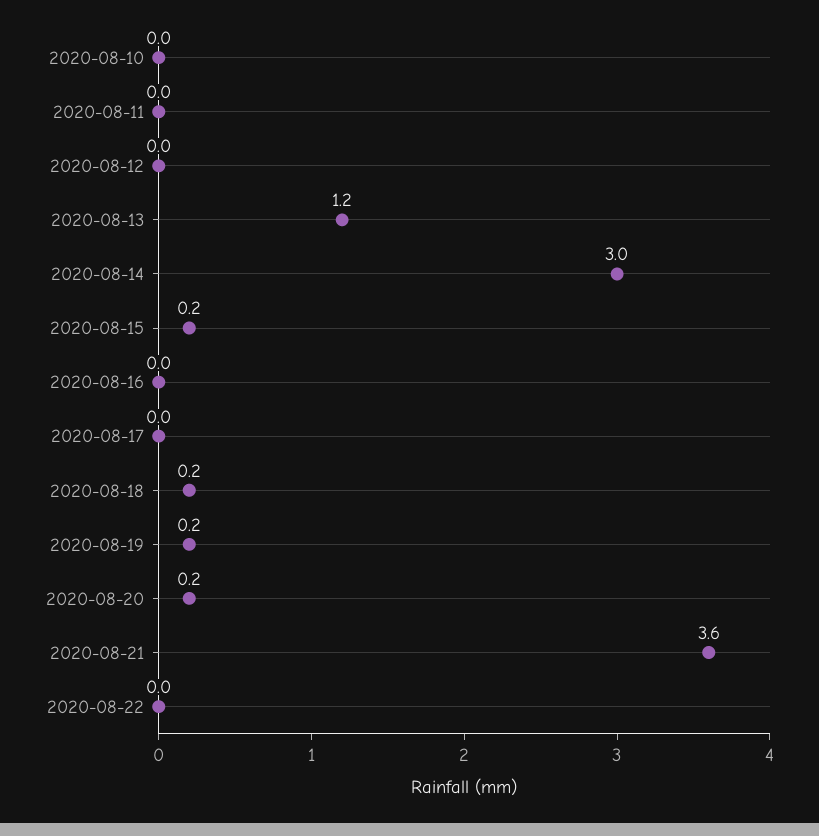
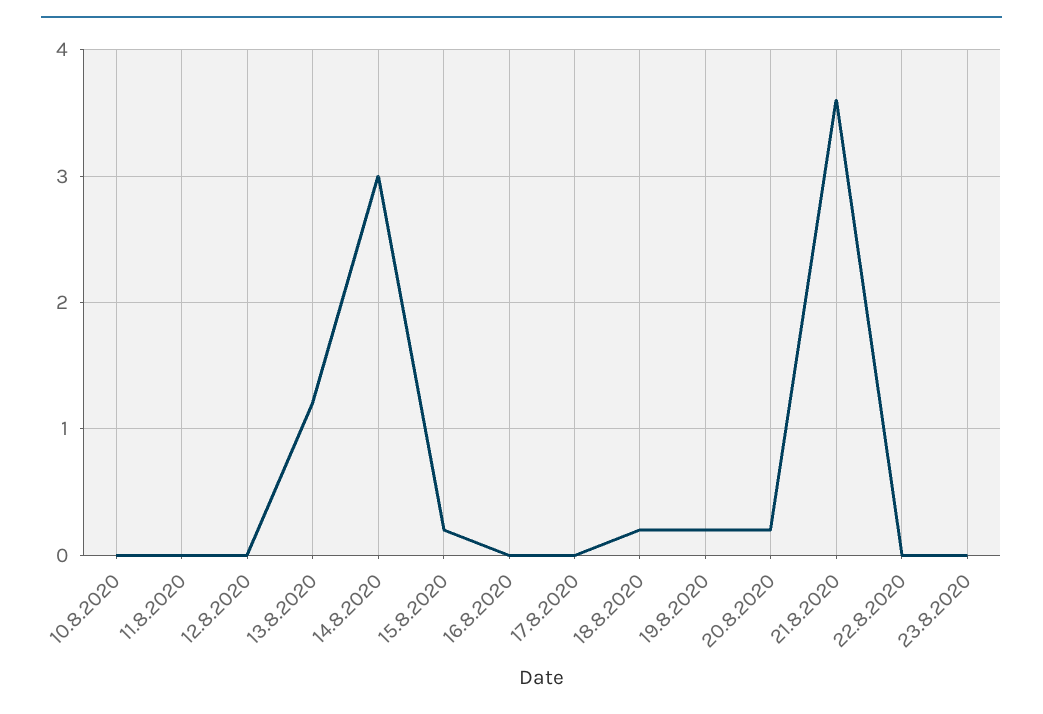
23.8.2020: none -> 0

